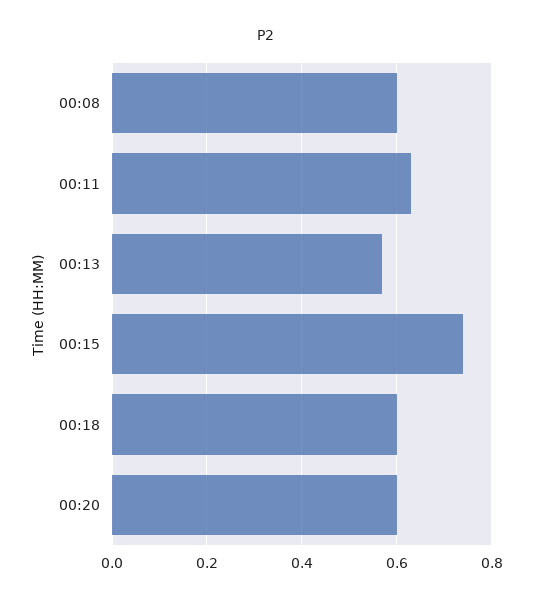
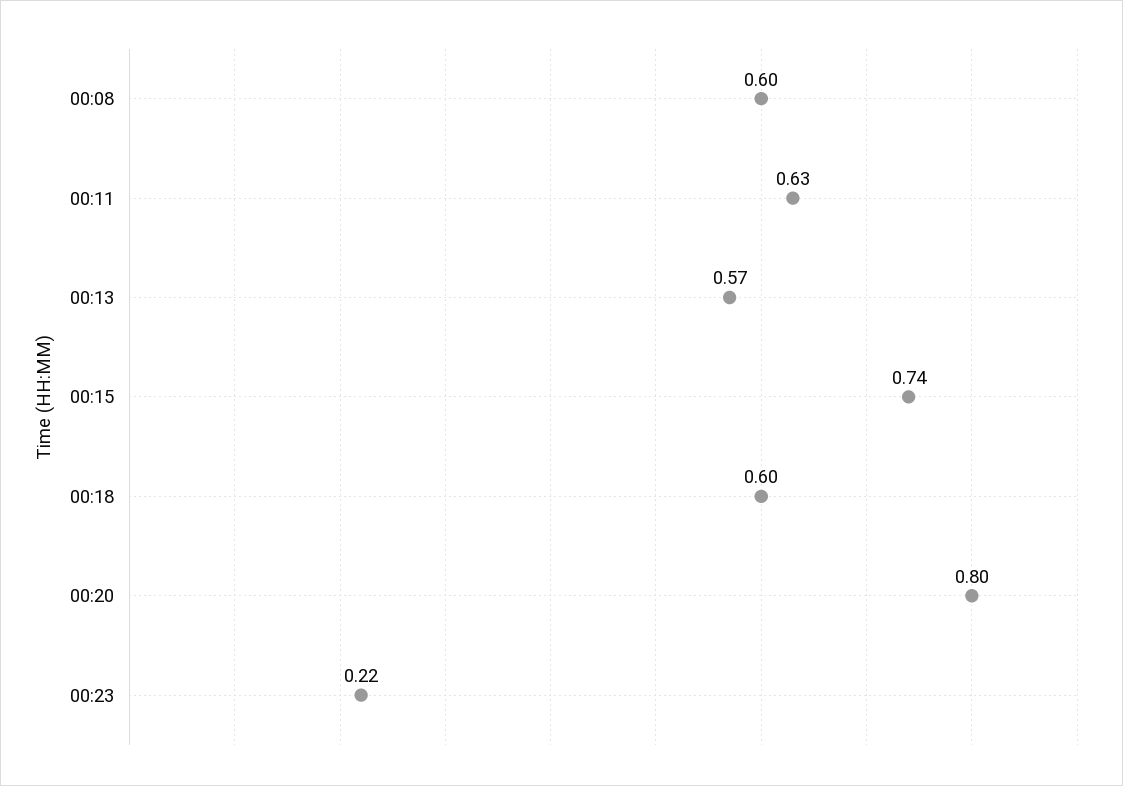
00:20: 0.6 -> 0.8
00:23: none -> 0.22

